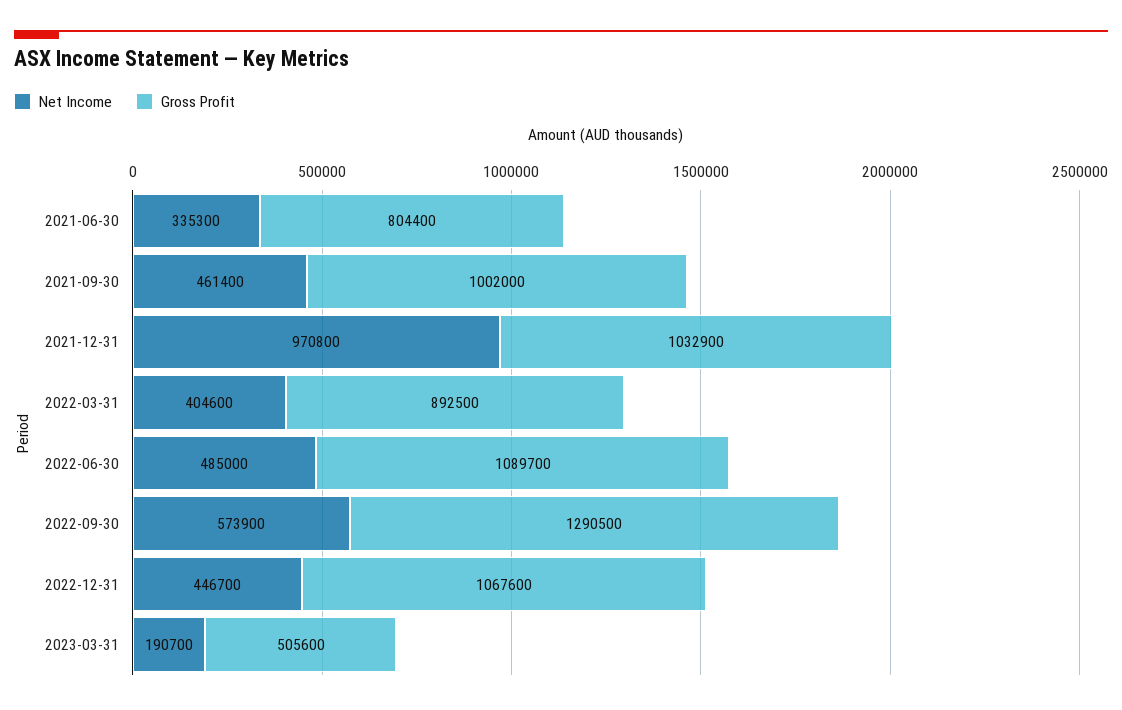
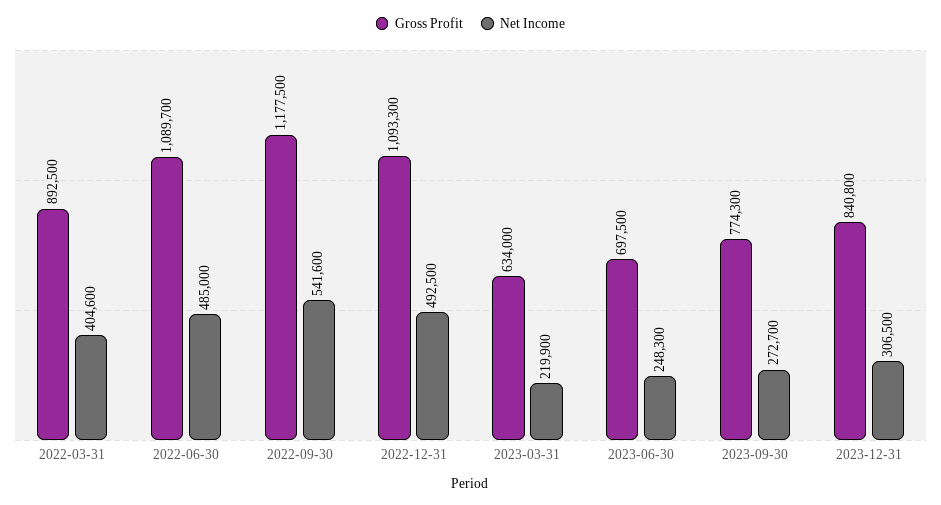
Net Income, 2021-06-30: 335300 -> none
Gross Profit, 2021-06-30: 804400 -> none
Net Income, 2021-09-30: 461400 -> none
Gross Profit, 2021-09-30: 1002000 -> none
Net Income, 2021-12-31: 970800 -> none
Gross Profit, 2021-12-31: 1032900 -> none
Net Income, 2022-09-30: 573900 -> 541600
Gross Profit, 2022-09-30: 1290500 -> 1177500
Net Income, 2022-12-31: 446700 -> 492500
Gross Profit, 2022-12-31: 1067600 -> 1093300
Net Income, 2023-03-31: 190700 -> 219900
Gross Profit, 2023-03-31: 505600 -> 634000
Gross Profit, 2023-06-30: none -> 697500
Net Income, 2023-06-30: none -> 248300
Gross Profit, 2023-09-30: none -> 774300
Net Income, 2023-09-30: none -> 272700
Gross Profit, 2023-12-31: none -> 840800
Net Income, 2023-12-31: none -> 306500

